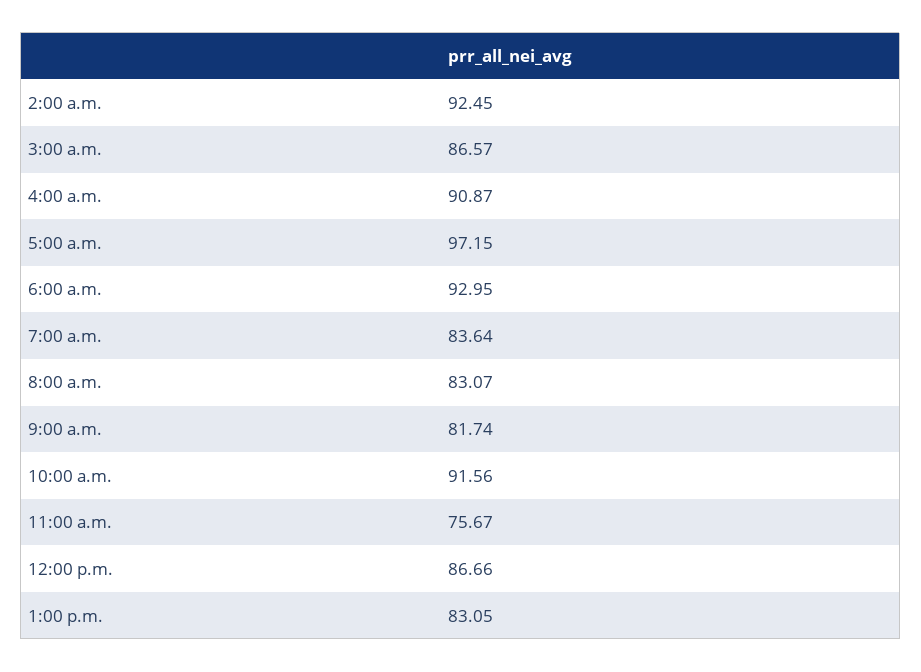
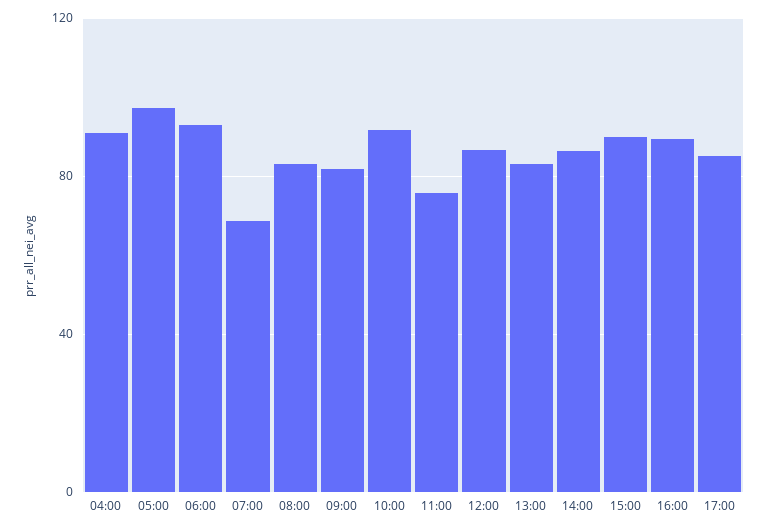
2:00 a.m.: 92.45 -> none
3:00 a.m.: 86.57 -> none
7:00 a.m.: 83.64 -> 70
14:00: none -> 85
15:00: none -> 90
16:00: none -> 90
17:00: none -> 85

